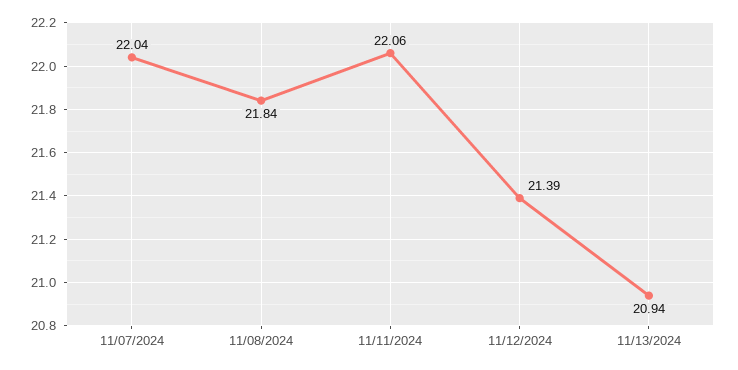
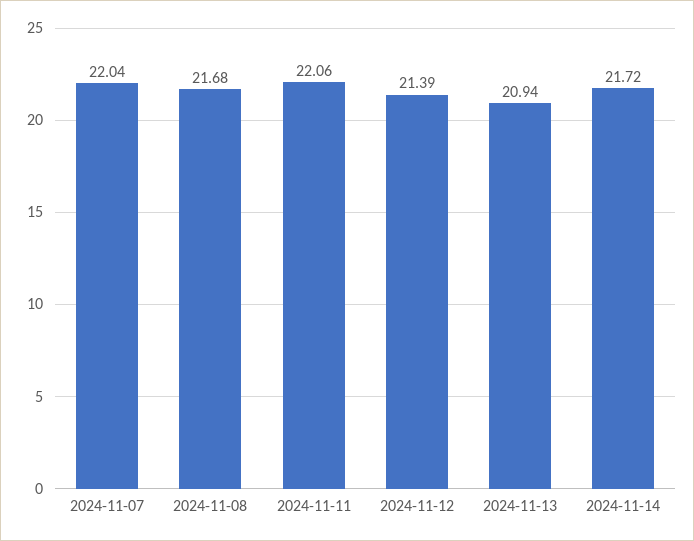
11/08/2024: 21.84 -> 21.68
2024-11-14: none -> 21.72

